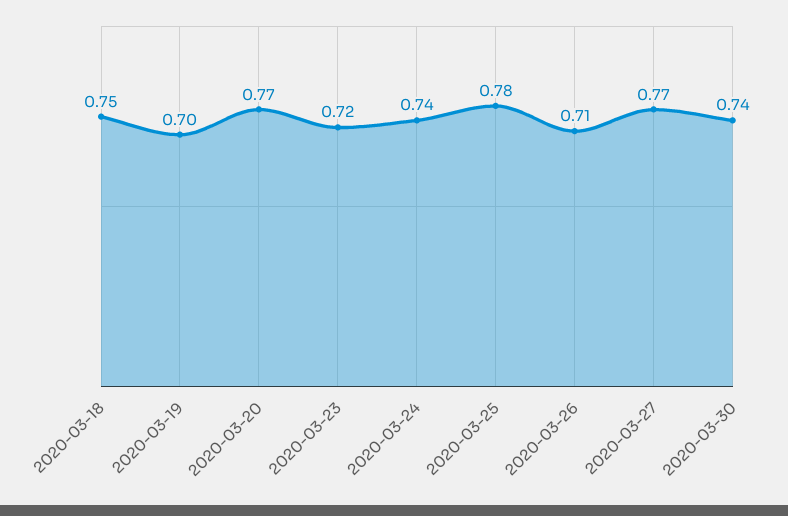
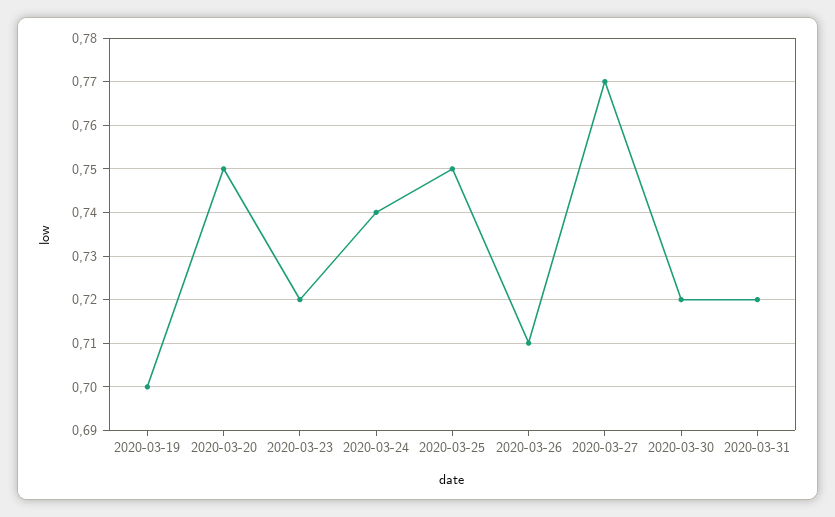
2020-03-18: 0.75 -> none
2020-03-20: 0.77 -> 0.75
2020-03-25: 0.78 -> 0.75
2020-03-30: 0.74 -> 0.72
2020-03-31: none -> 0.72

